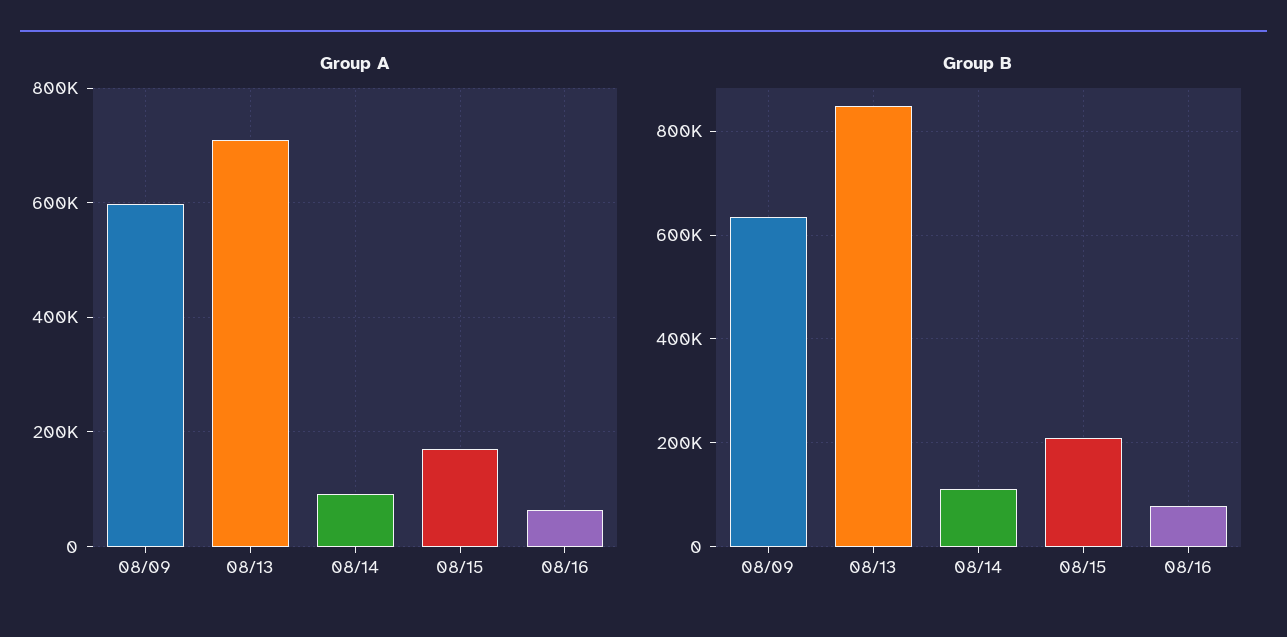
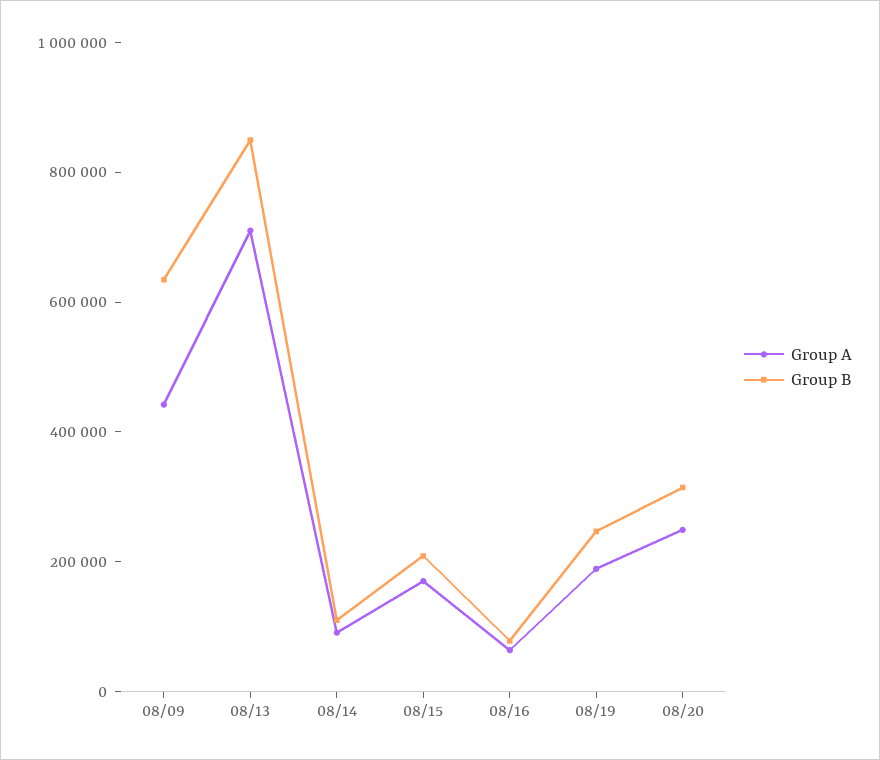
Group A, 08/09: 600000 -> 450000
Group A, 08/19: none -> 200000
Group B, 08/19: none -> 250000
Group A, 08/20: none -> 250000
Group B, 08/20: none -> 300000

